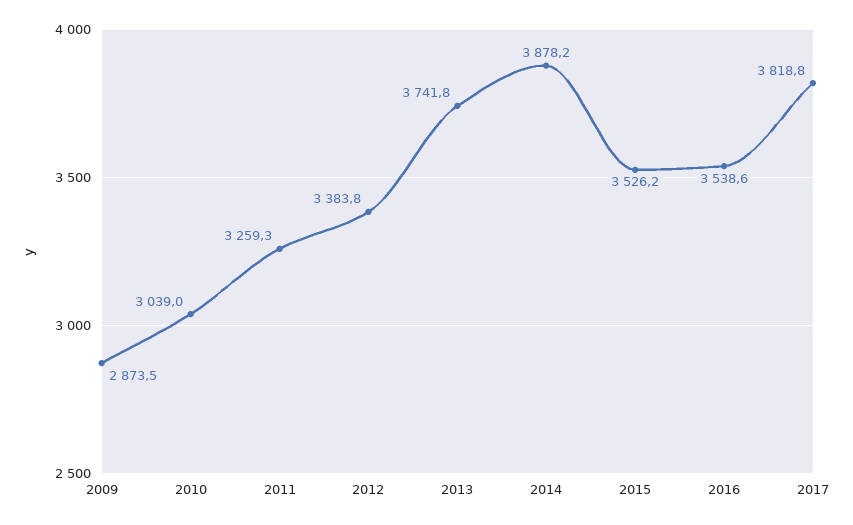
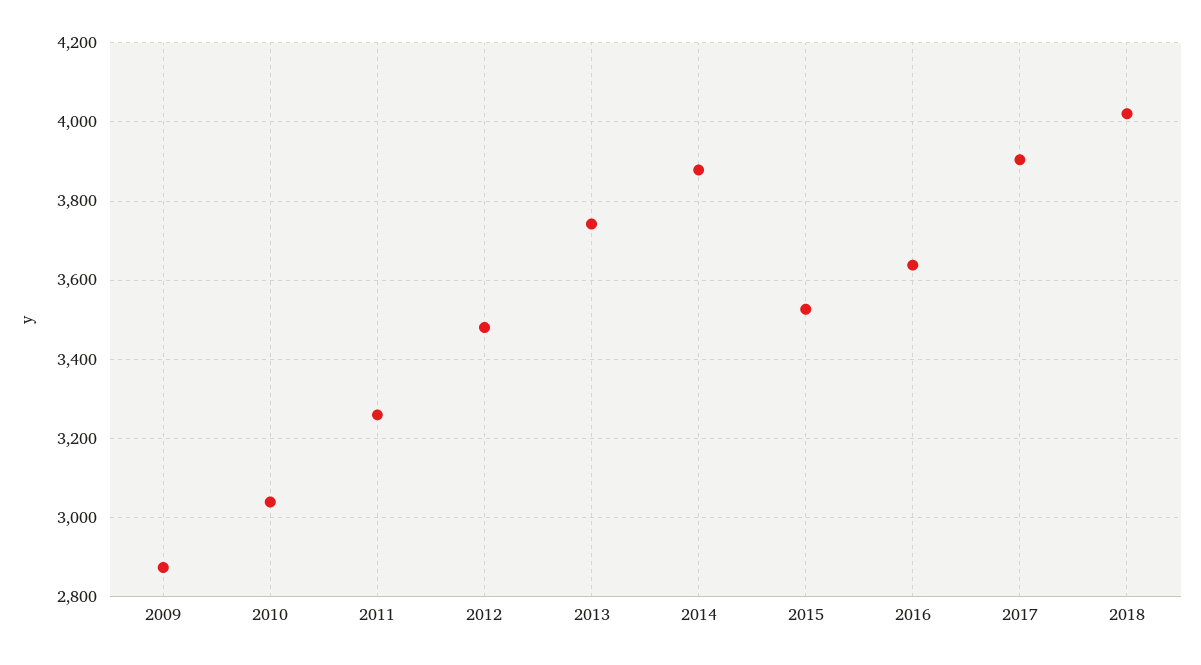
2012: 3383.8 -> 3480
2016: 3538.6 -> 3640
2017: 3818.8 -> 3900
2018: none -> 4020

